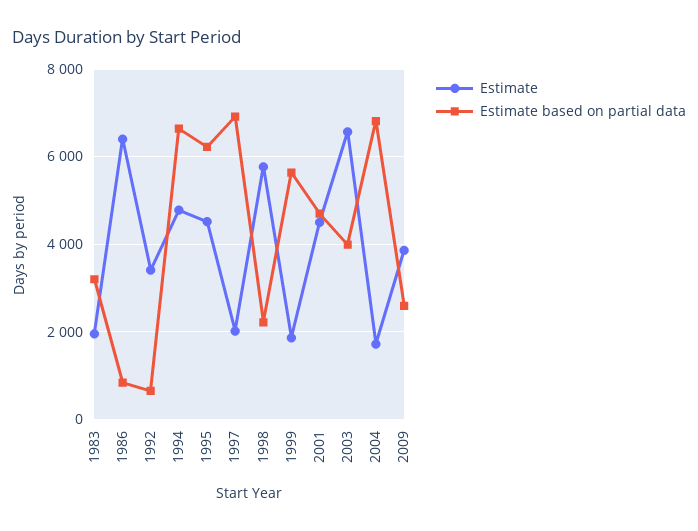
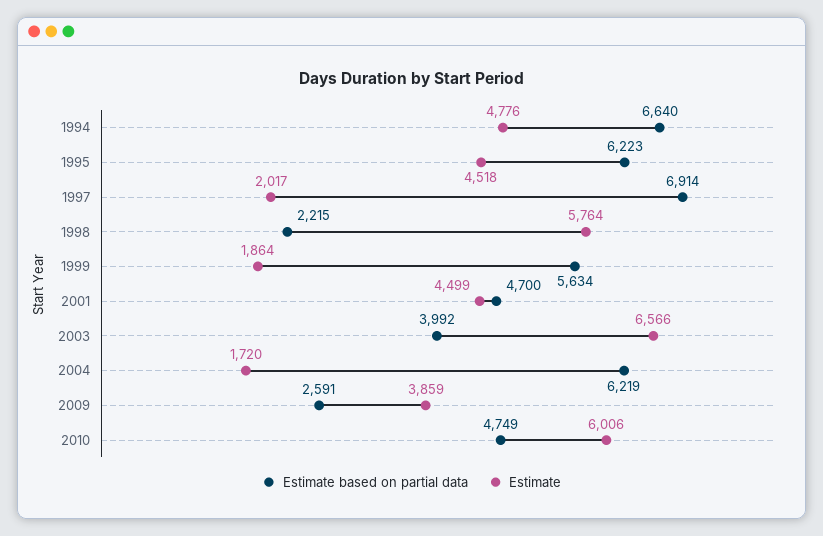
Estimate, 1983: 2000 -> none
Estimate based on partial data, 1983: 3200 -> none
Estimate, 1986: 6400 -> none
Estimate based on partial data, 1986: 800 -> none
Estimate, 1992: 3400 -> none
Estimate based on partial data, 1992: 600 -> none
Estimate based on partial data, 2004: 6800 -> 6219
Estimate based on partial data, 2010: none -> 4749
Estimate, 2010: none -> 6006

